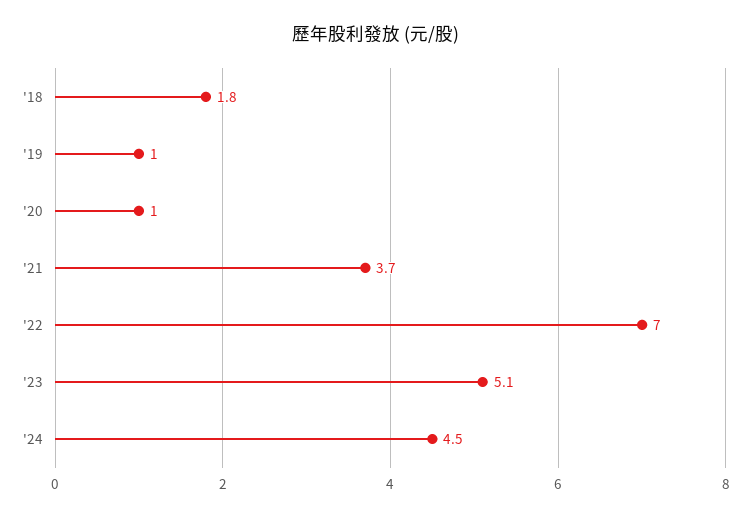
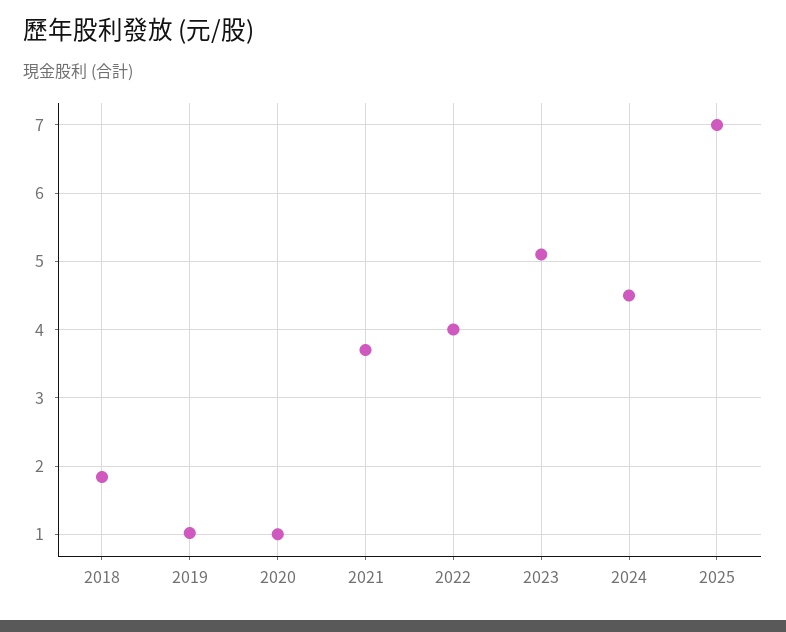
'22: 7 -> 4
2025: none -> 7

